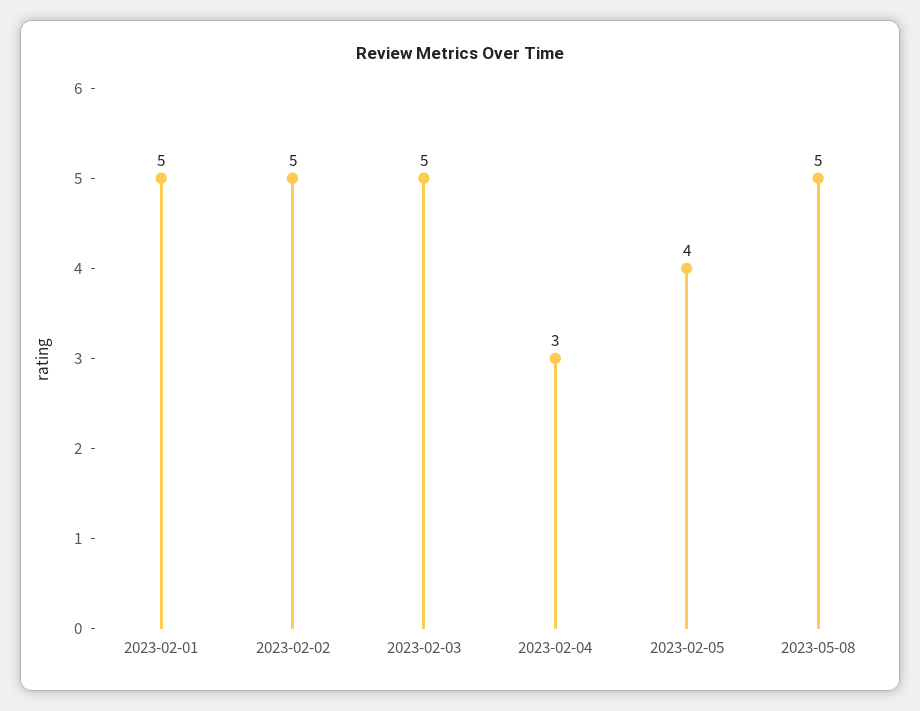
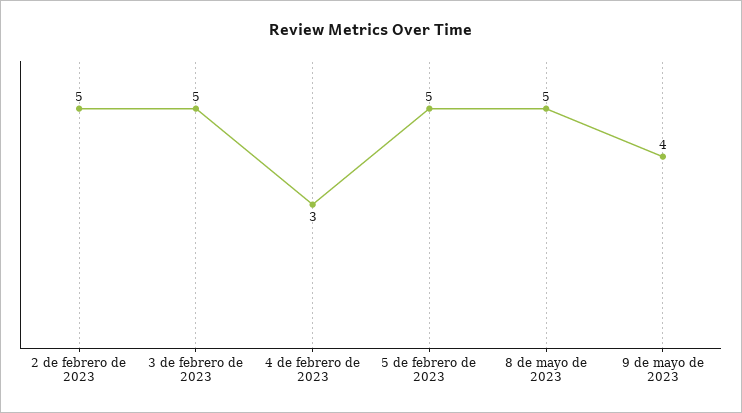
2023-02-01: 5 -> none
2023-02-05: 4 -> 5
9 de mayo de 2023: none -> 4

